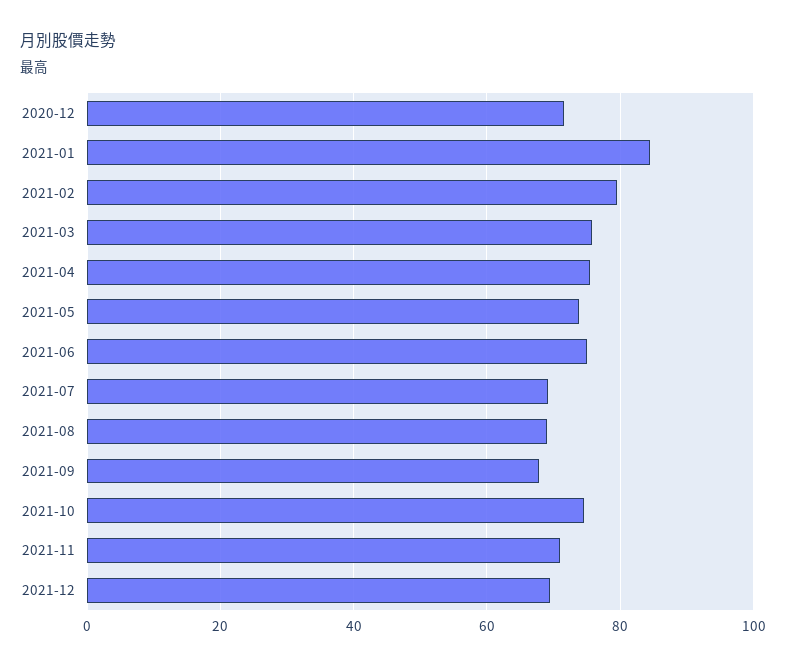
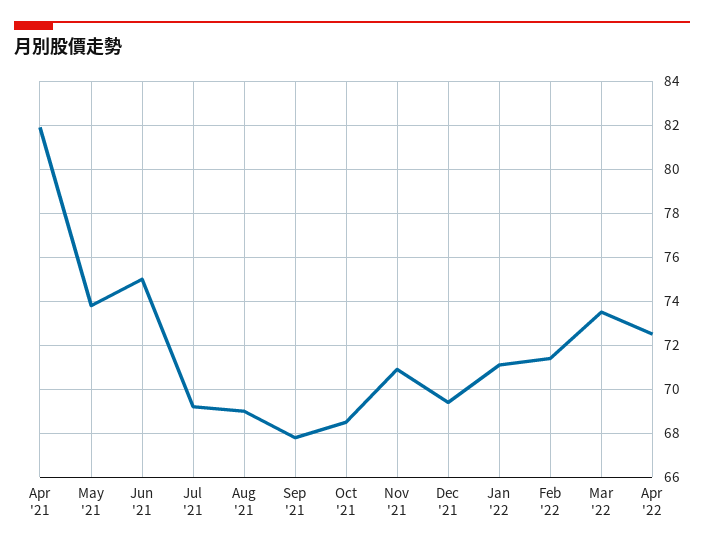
2020-12: 72 -> none
2021-01: 84 -> none
2021-02: 80 -> none
2021-03: 76 -> none
2021-04: 76 -> 82
2021-10: 74 -> 68.5
Jan '22: none -> 71
Feb '22: none -> 71.5
Mar '22: none -> 73.5
Apr '22: none -> 72.5

